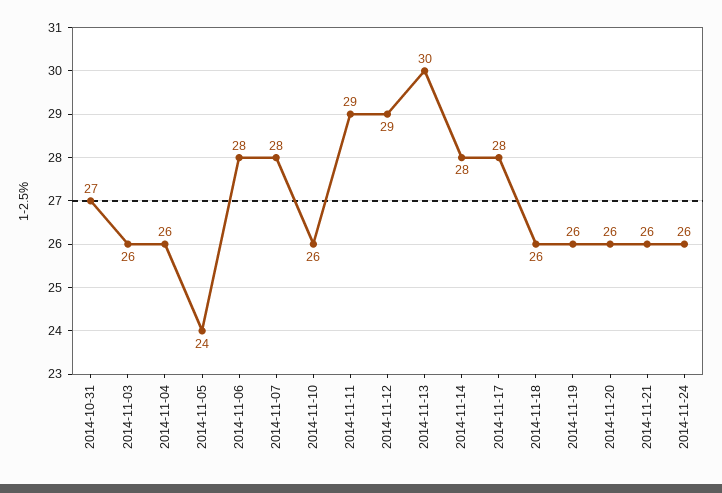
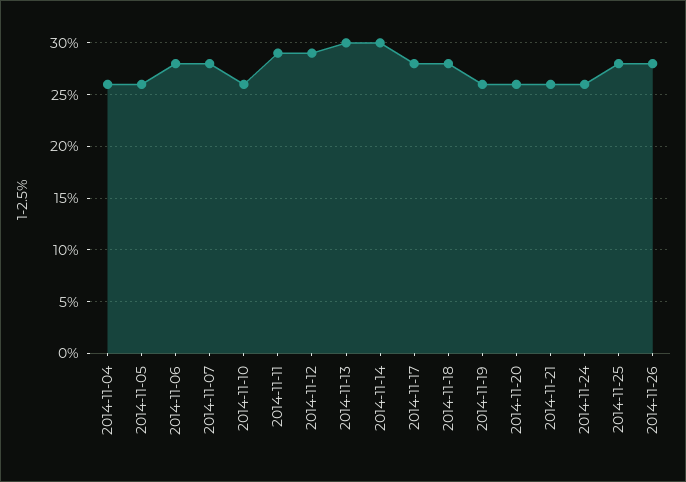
2014-10-31: 27 -> none
2014-11-03: 26 -> none
2014-11-05: 24 -> 26
2014-11-14: 28 -> 30
2014-11-18: 26 -> 28
2014-11-25: none -> 28
2014-11-26: none -> 28

